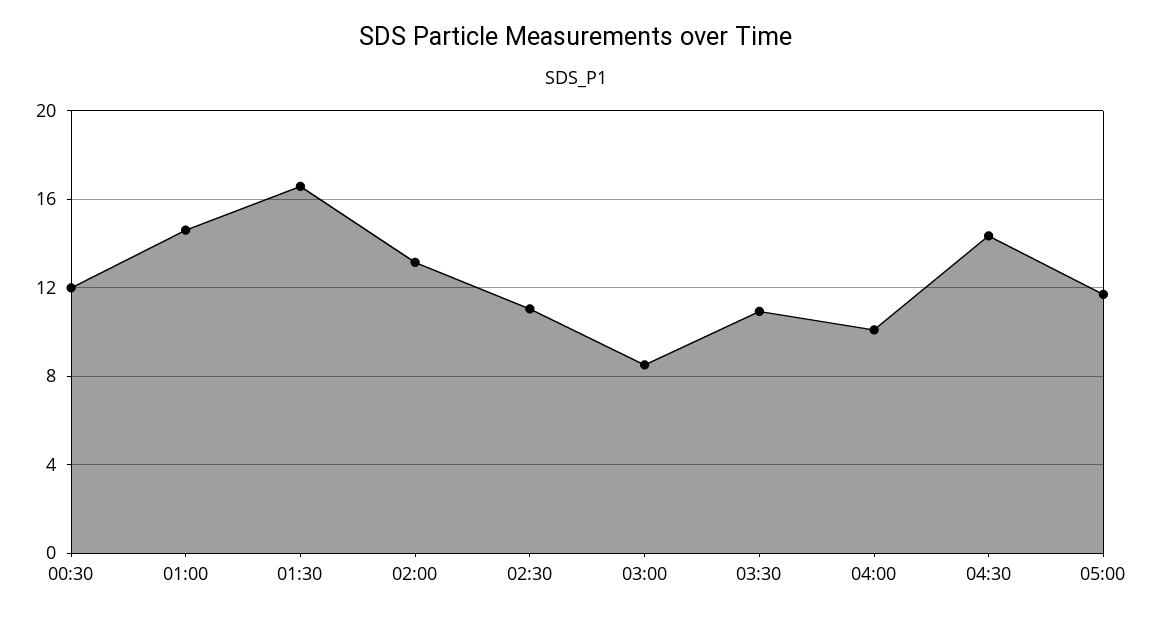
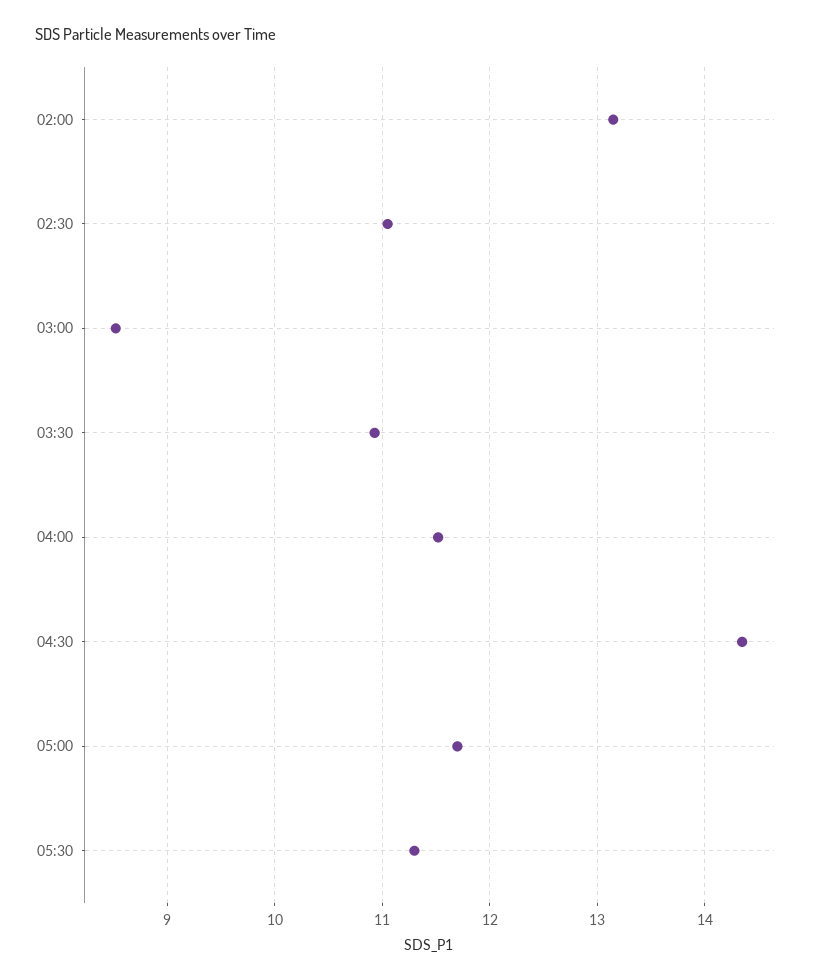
00:30: 12 -> none
01:00: 14.5 -> none
01:30: 16.5 -> none
04:00: 10 -> 11.5
05:30: none -> 11.3

